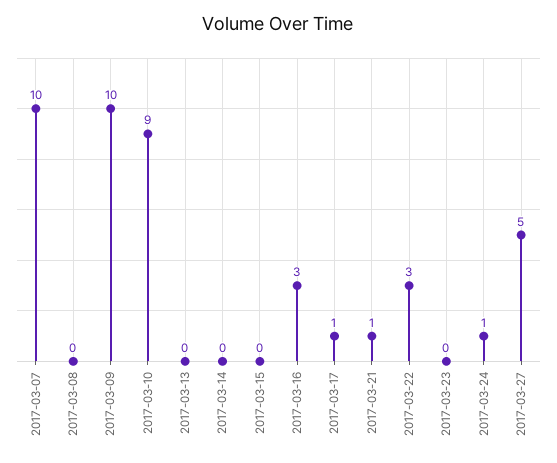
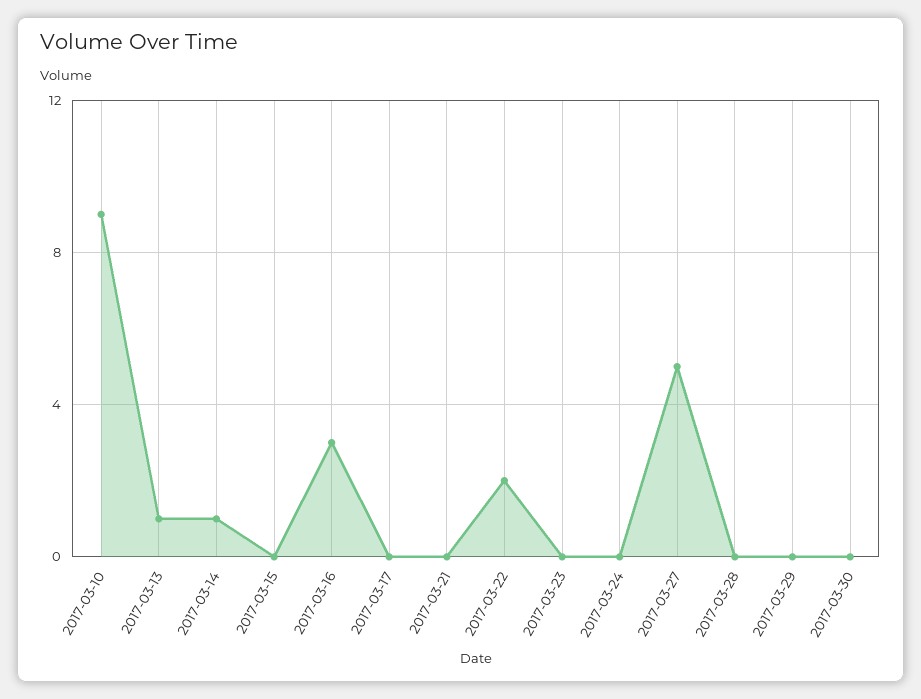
2017-03-07: 10 -> none
2017-03-08: 0 -> none
2017-03-09: 10 -> none
2017-03-13: 0 -> 1
2017-03-14: 0 -> 1
2017-03-17: 1 -> 0
2017-03-21: 1 -> 0
2017-03-22: 3 -> 2
2017-03-24: 1 -> 0
2017-03-28: none -> 0
2017-03-29: none -> 0
2017-03-30: none -> 0

